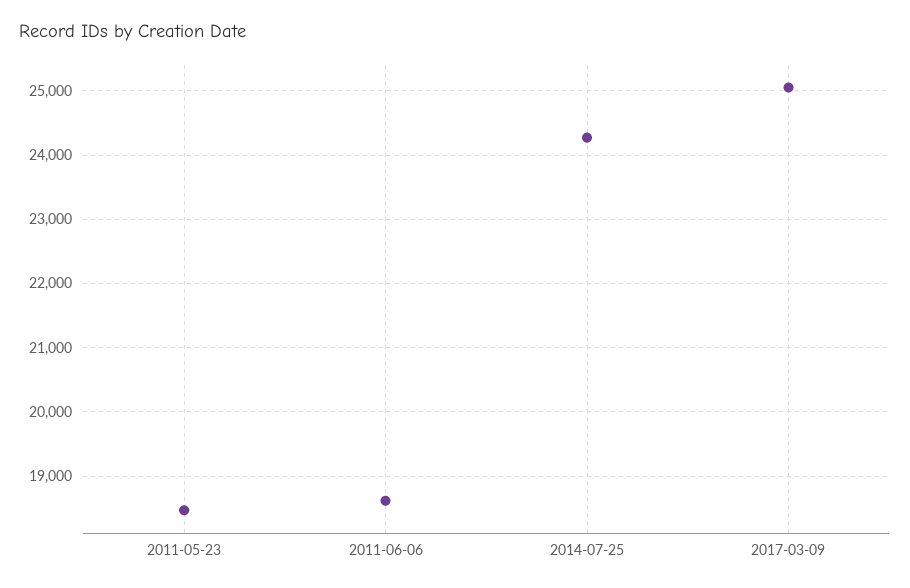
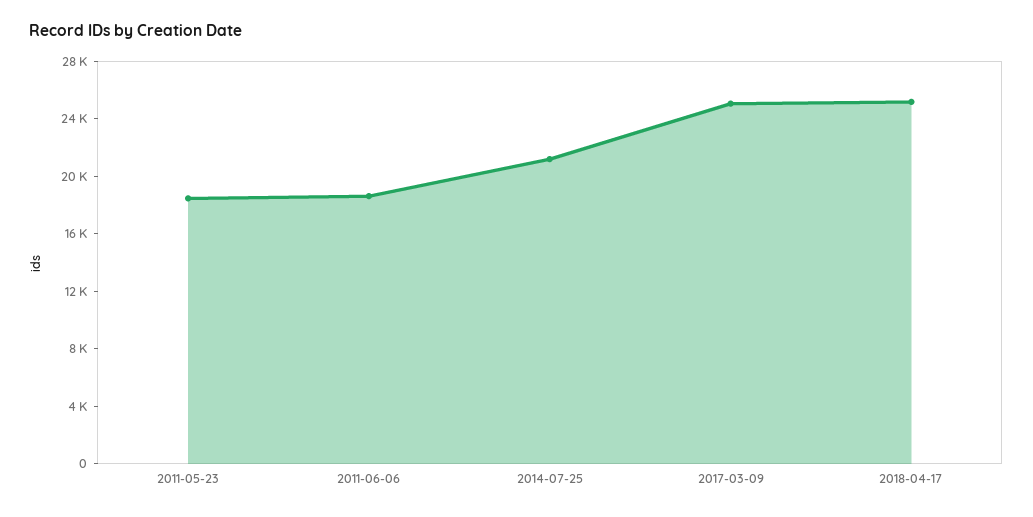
2014-07-25: 24300 -> 21000
2018-04-17: none -> 25000

